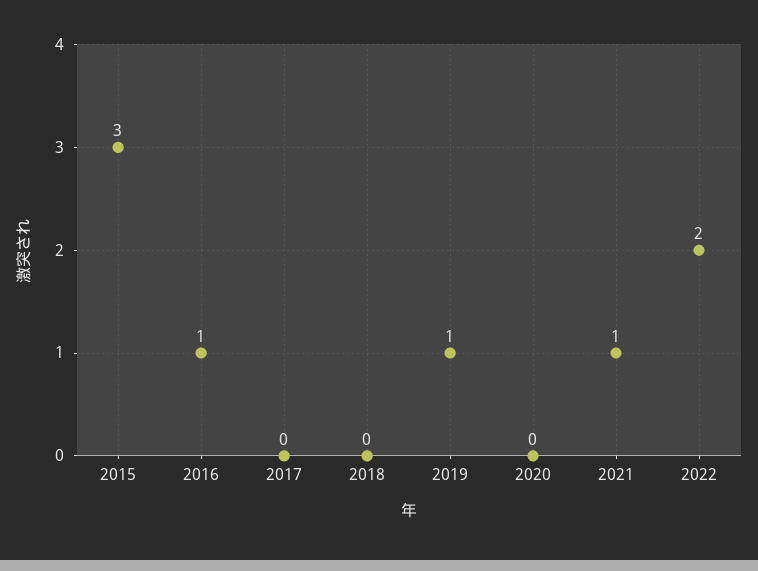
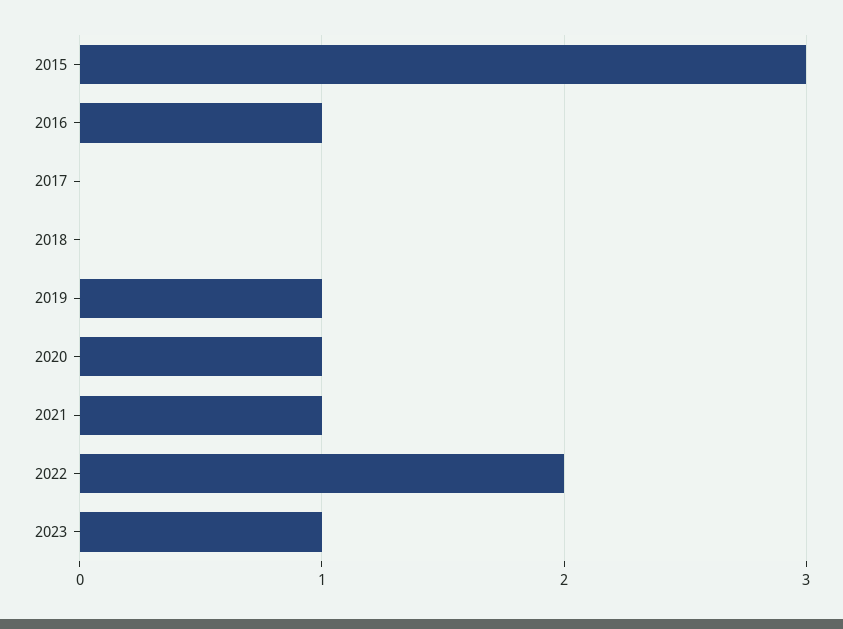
2020: 0 -> 1
2023: none -> 1

